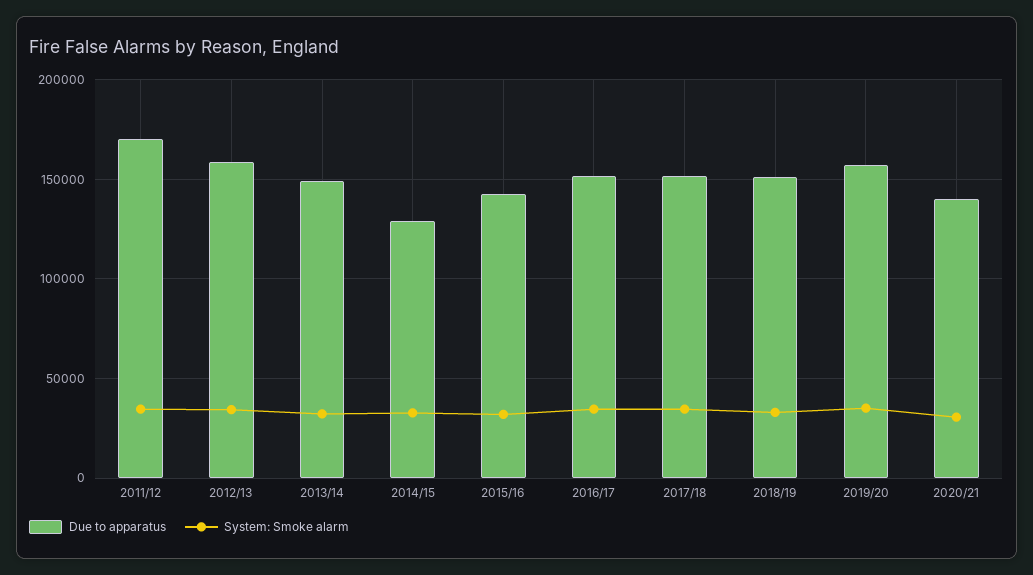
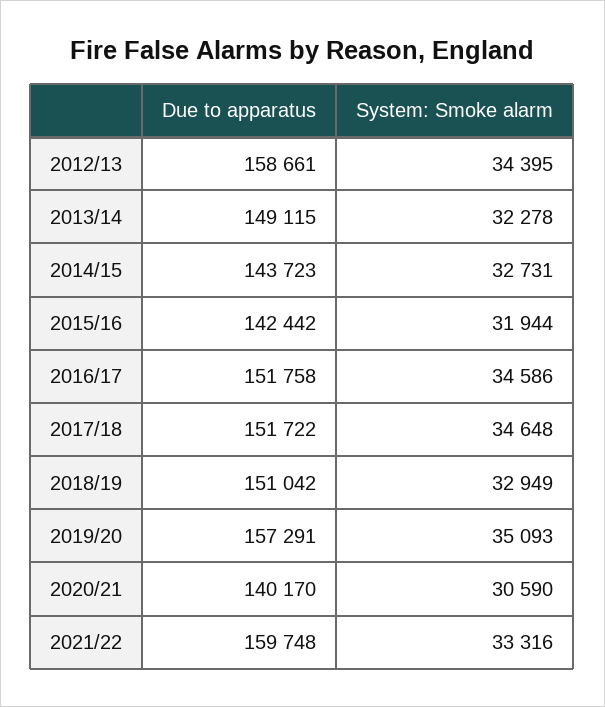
Due to apparatus, 2011/12: 170000 -> none
System: Smoke alarm, 2011/12: 35000 -> none
Due to apparatus, 2014/15: 130000 -> 143723
Due to apparatus, 2021/22: none -> 159748
System: Smoke alarm, 2021/22: none -> 33316

